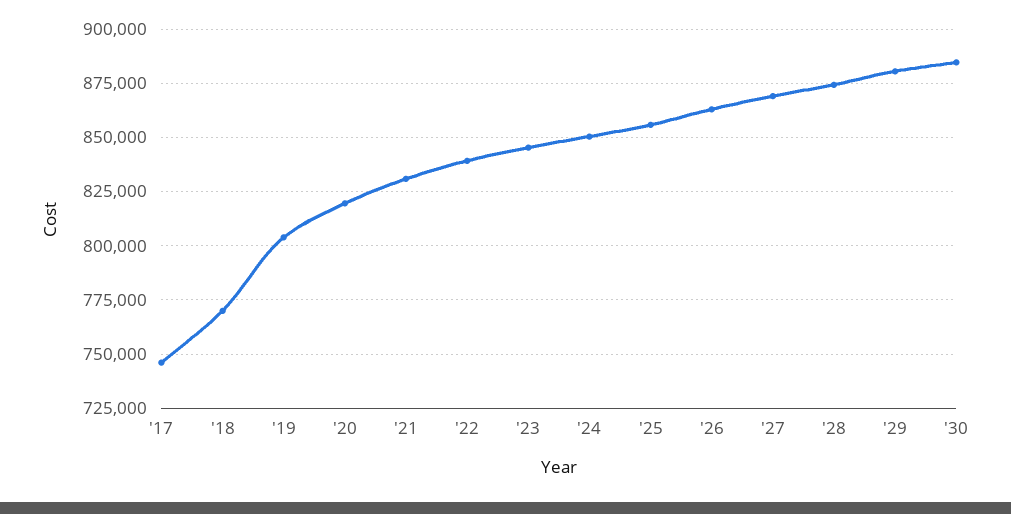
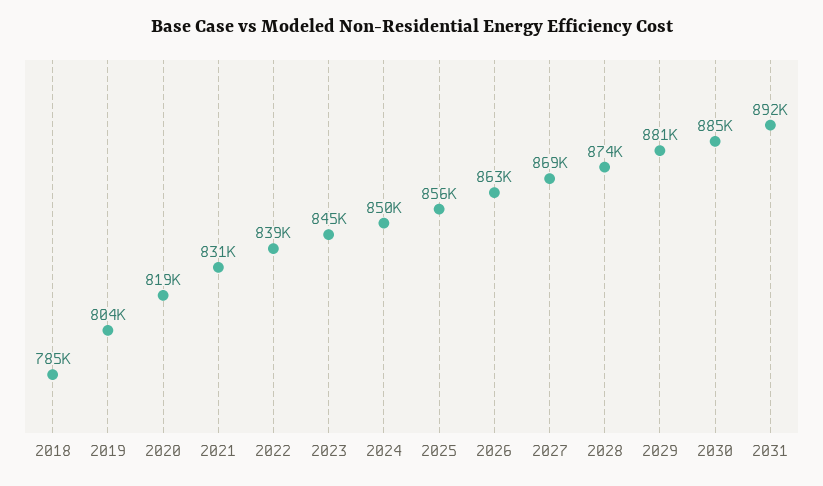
'17: 745000 -> none
'18: 770000 -> 785000
2031: none -> 892000

